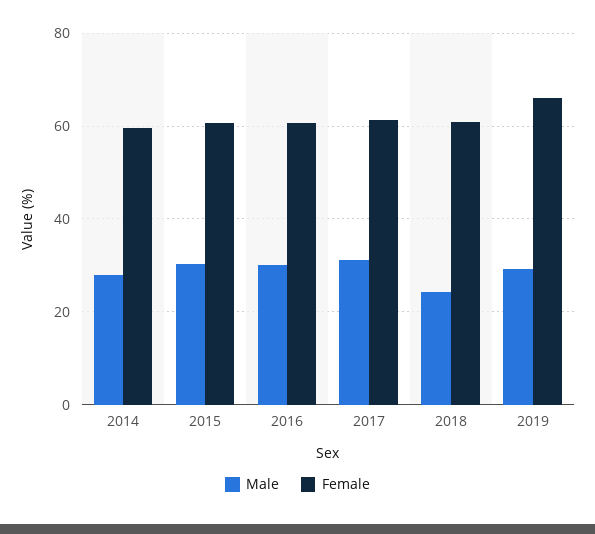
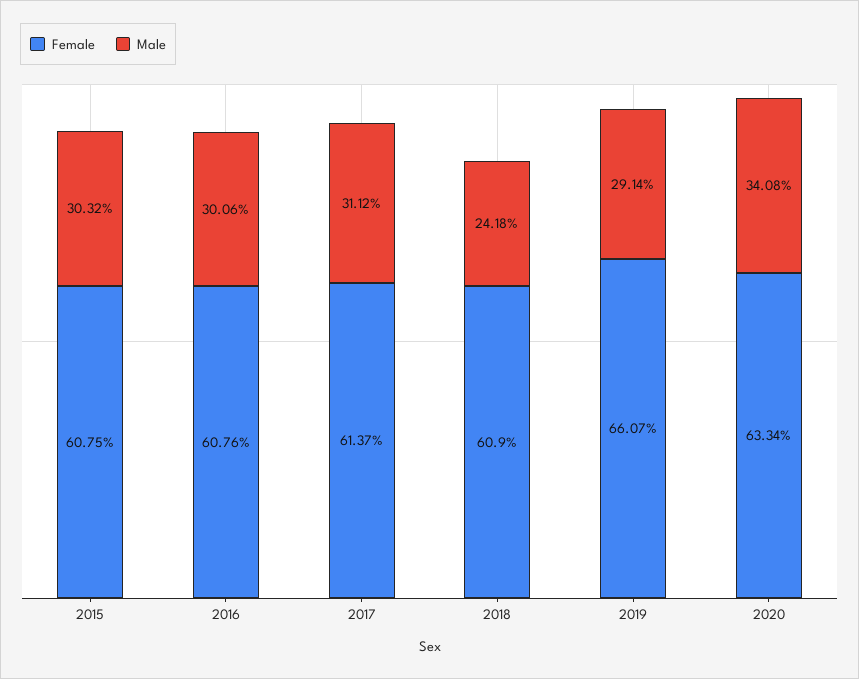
Male, 2014: 28 -> none
Female, 2014: 60 -> none
Female, 2020: none -> 63.34
Male, 2020: none -> 34.08

